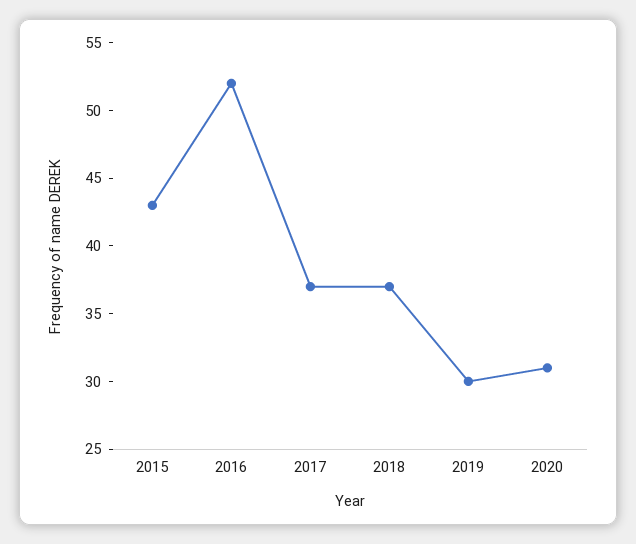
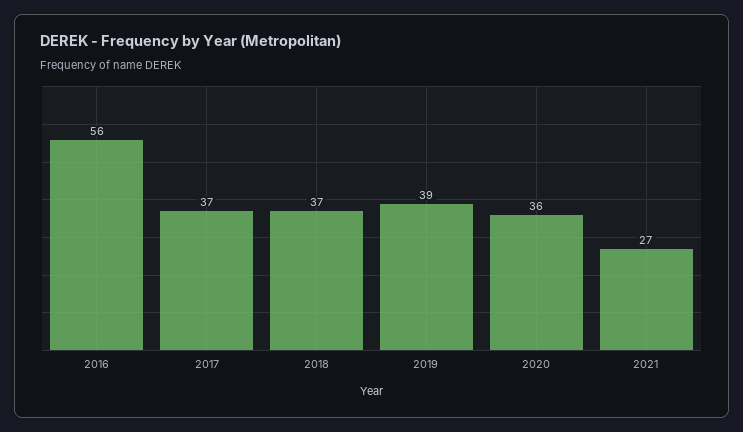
2015: 43 -> none
2016: 52 -> 56
2019: 30 -> 39
2020: 31 -> 36
2021: none -> 27

